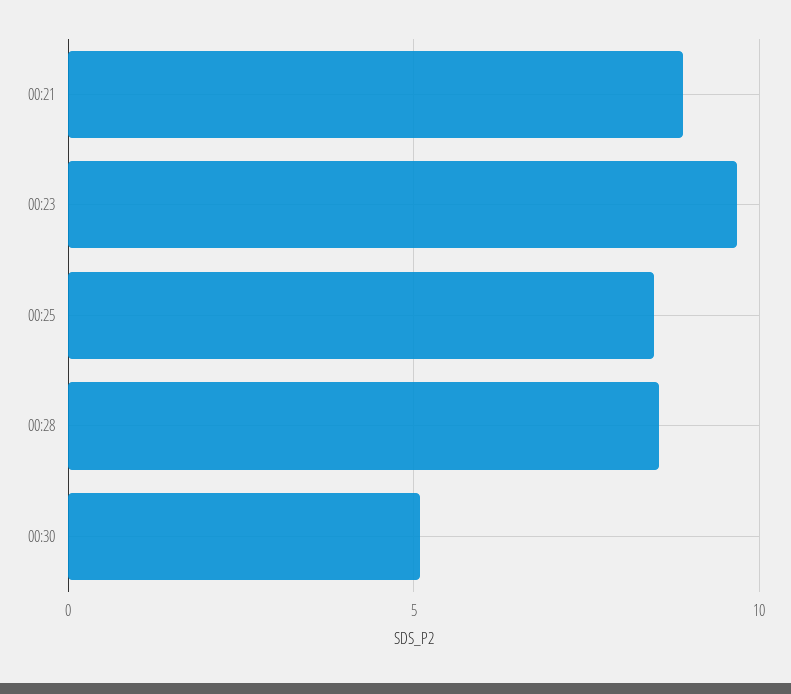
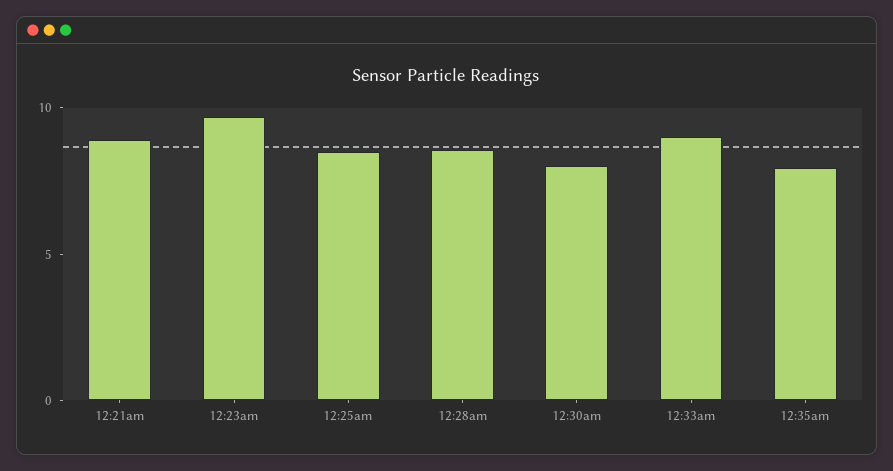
00:30: 5 -> 8
12:33am: none -> 9
12:35am: none -> 8

